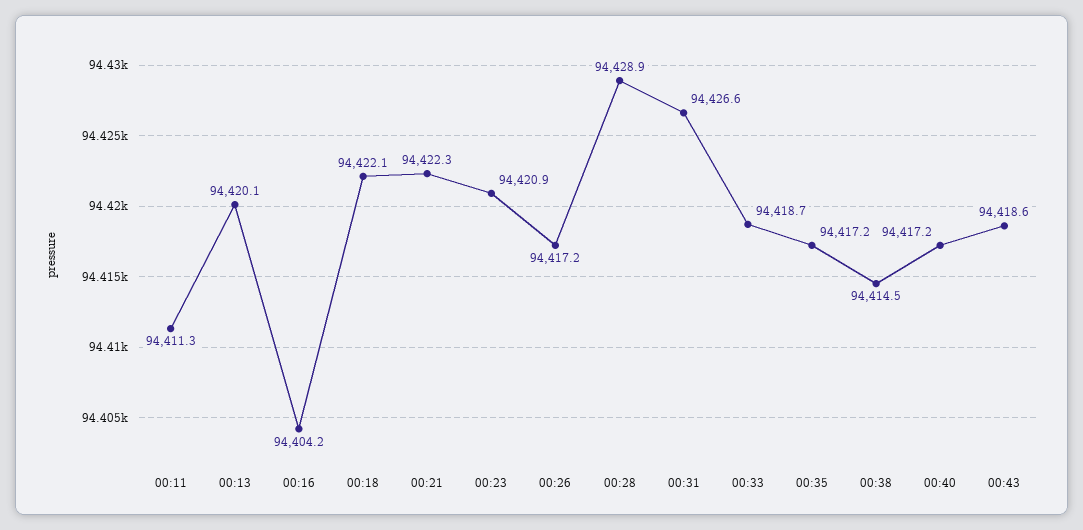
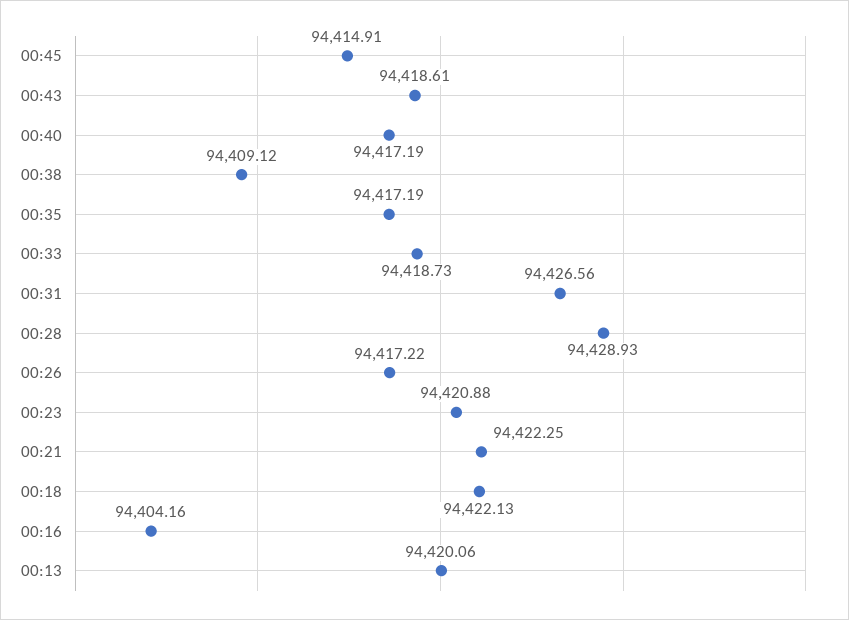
00:11: 94411.3 -> none
00:38: 94414.5 -> 94409.12
00:45: none -> 94414.91

